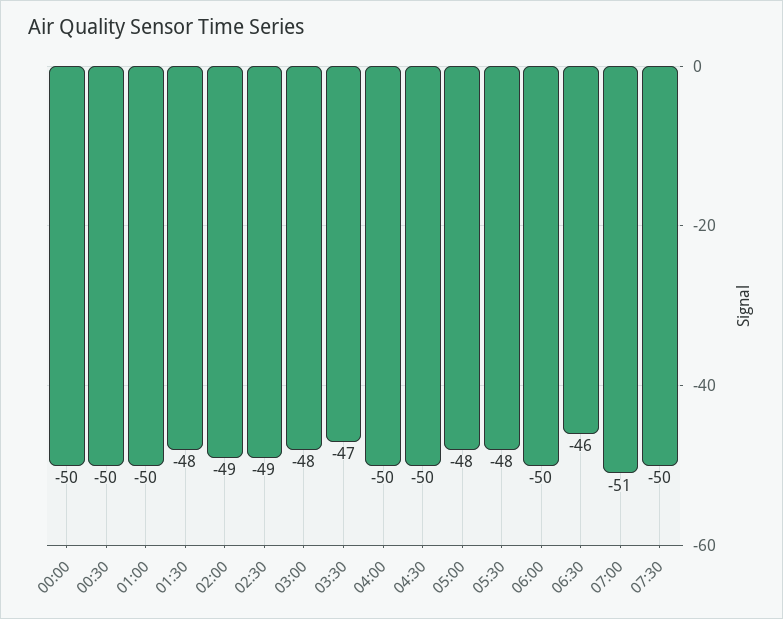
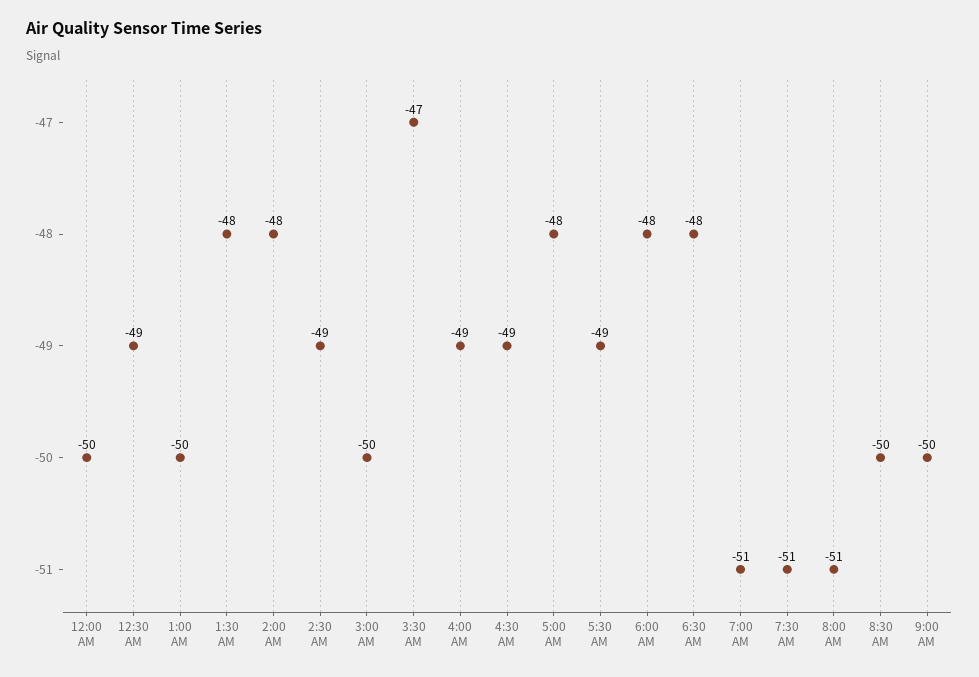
00:30: -50 -> -49
02:00: -49 -> -48
03:00: -48 -> -50
04:00: -50 -> -49
04:30: -50 -> -49
05:30: -48 -> -49
06:00: -50 -> -48
06:30: -46 -> -48
07:30: -50 -> -51
8:00 AM: none -> -51
8:30 AM: none -> -50
9:00 AM: none -> -50

